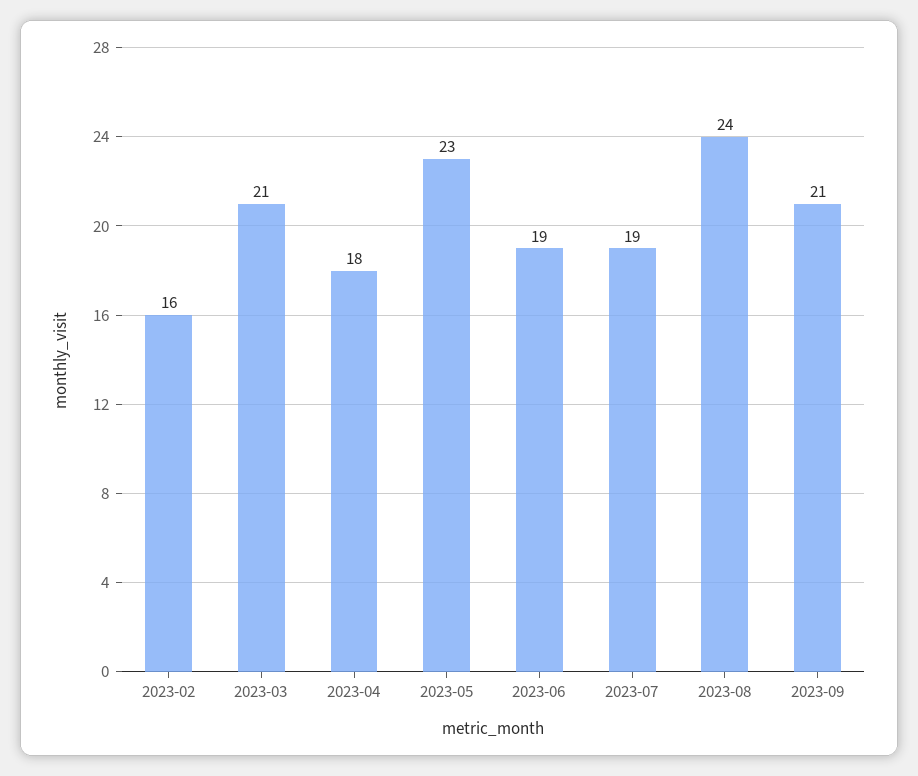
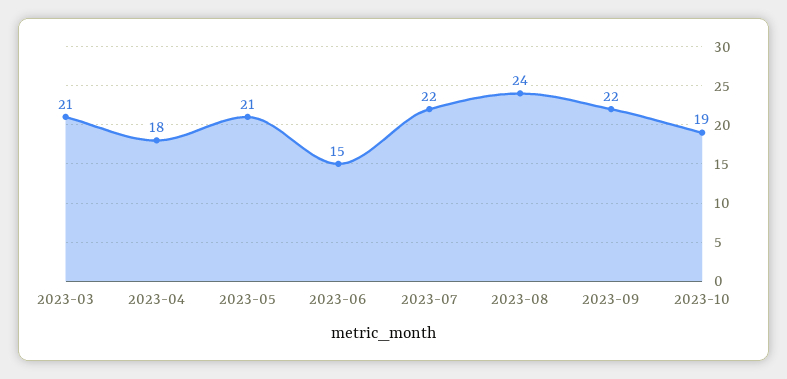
2023-02: 16 -> none
2023-05: 23 -> 21
2023-06: 19 -> 15
2023-07: 19 -> 22
2023-09: 21 -> 22
2023-10: none -> 19

